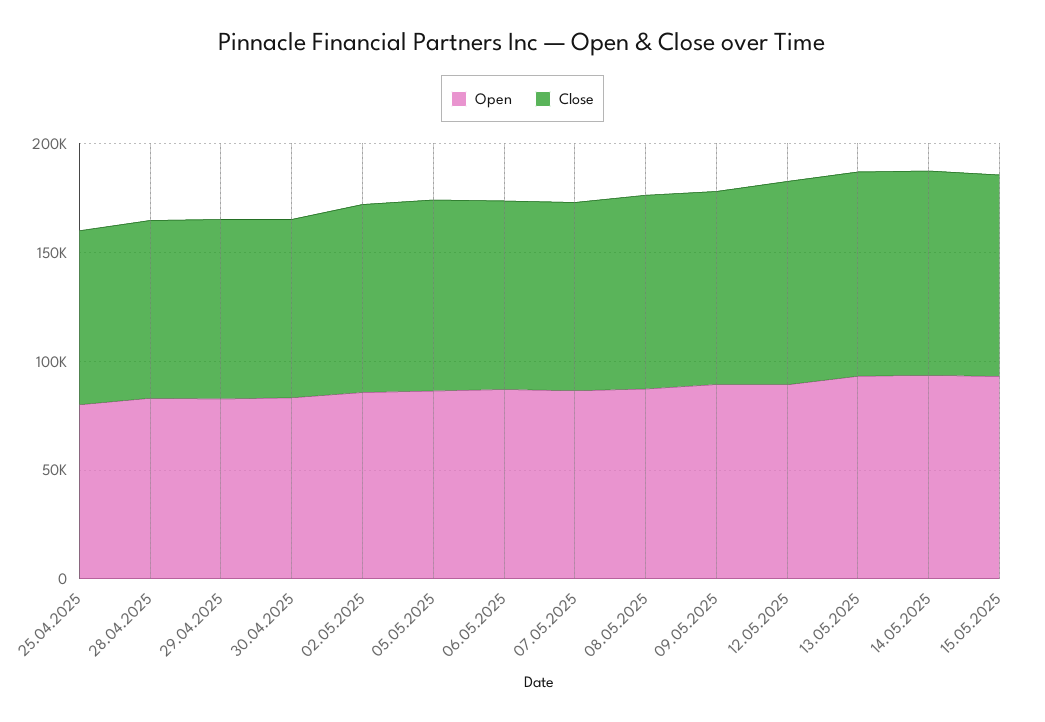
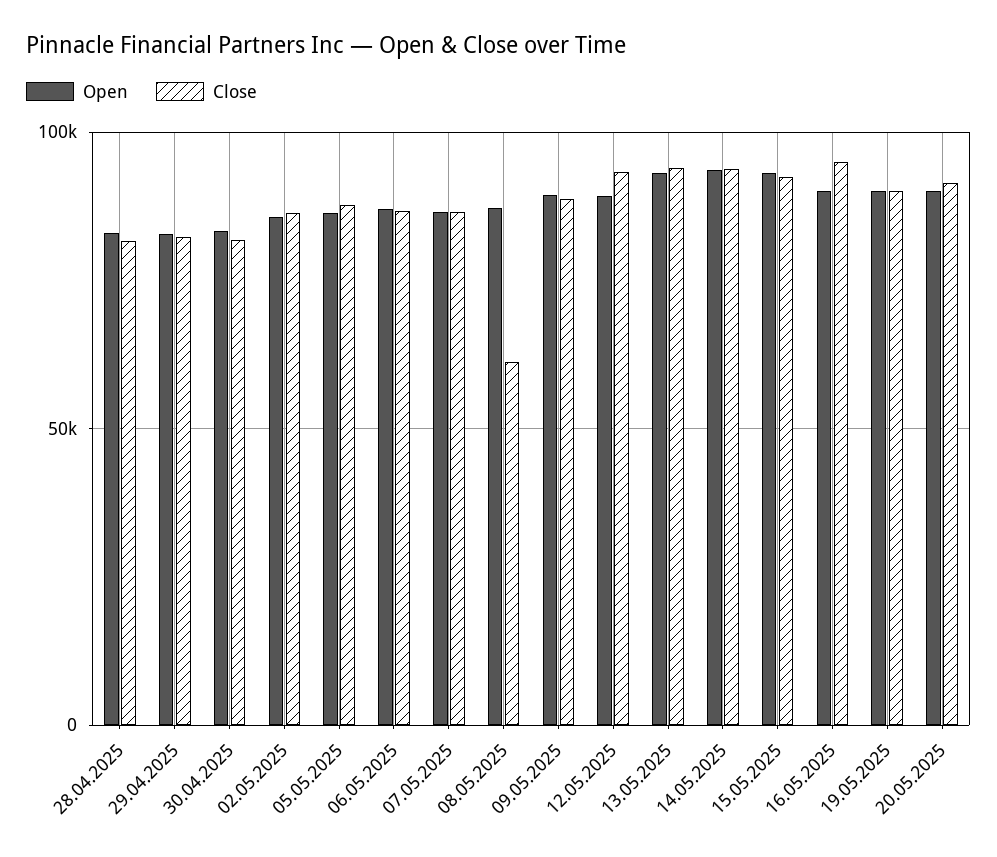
Open, 25.04.2025: 80000 -> none
Close, 25.04.2025: 80000 -> none
Close, 08.05.2025: 90000 -> 60000
Open, 16.05.2025: none -> 90000
Close, 16.05.2025: none -> 95000
Open, 19.05.2025: none -> 90000
Close, 19.05.2025: none -> 90000
Open, 20.05.2025: none -> 90000
Close, 20.05.2025: none -> 90000

